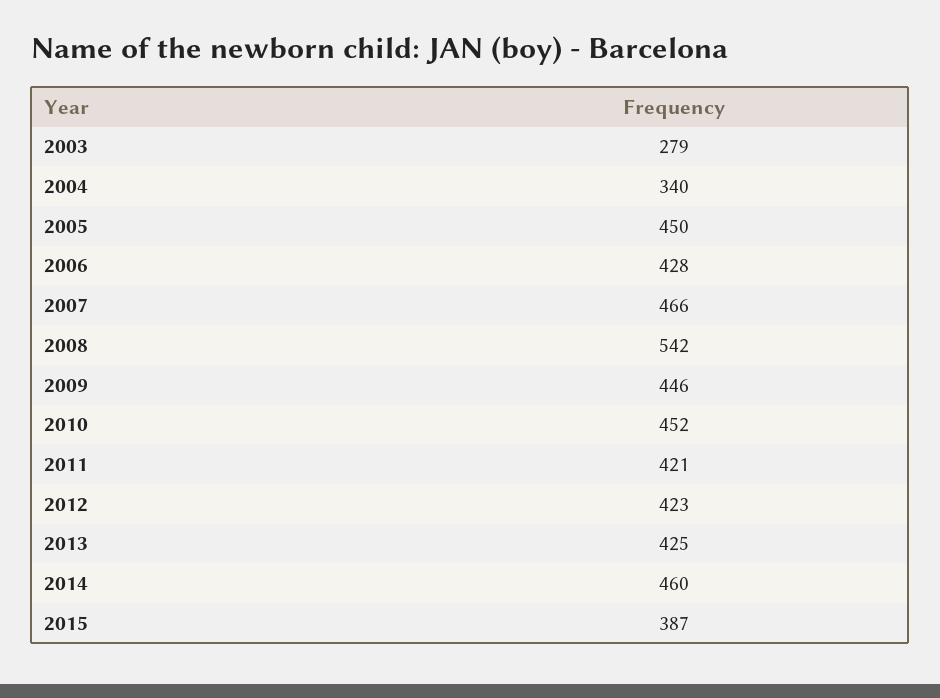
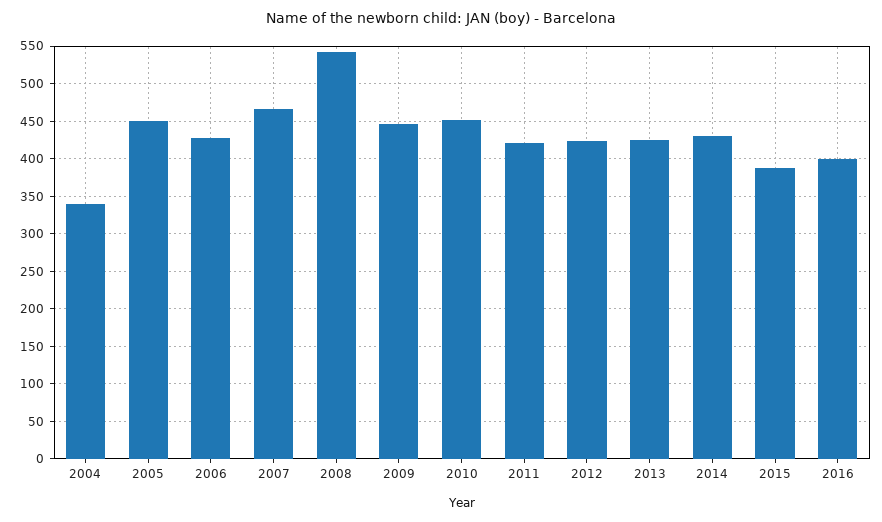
2003: 279 -> none
2014: 460 -> 430
2016: none -> 400

